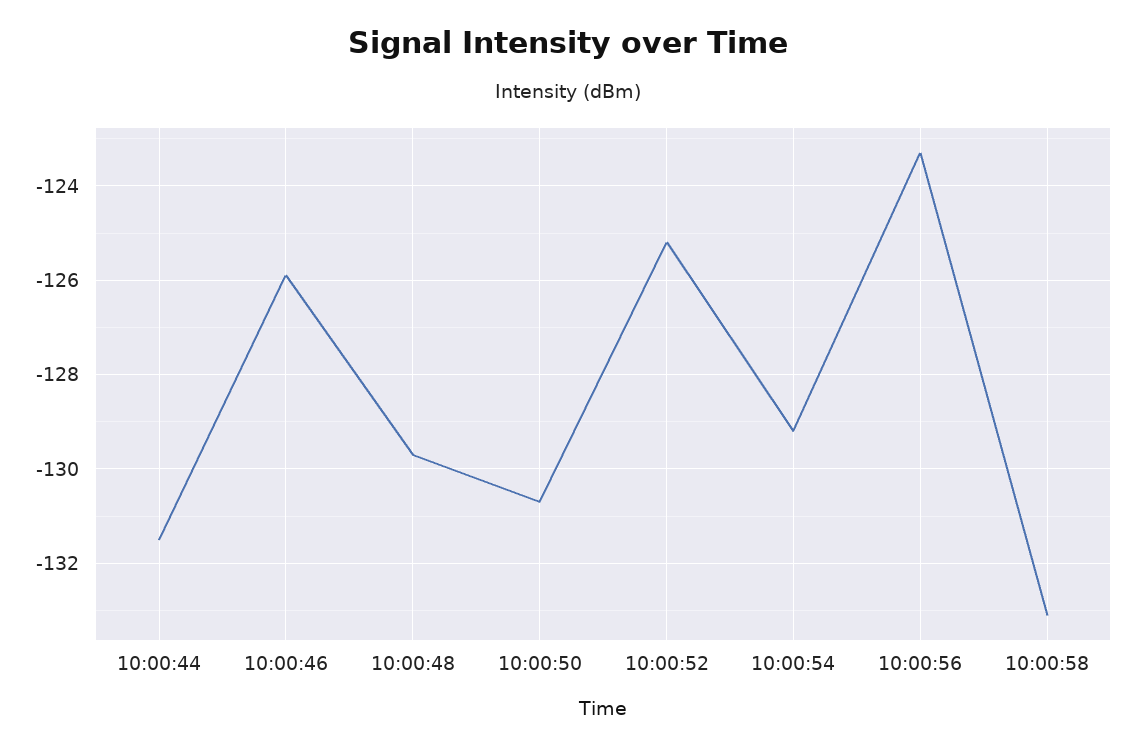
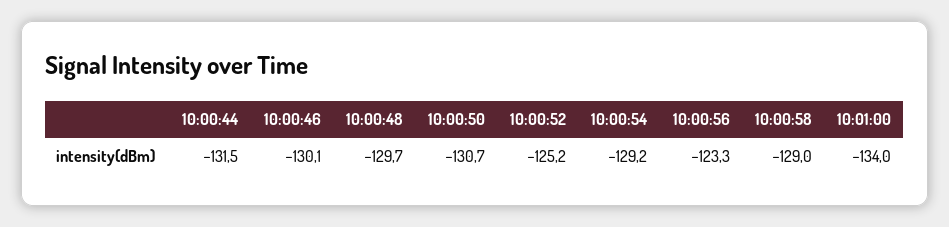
10:00:46: -126 -> -130.1
10:00:58: -133 -> -129
10:01:00: none -> -134

